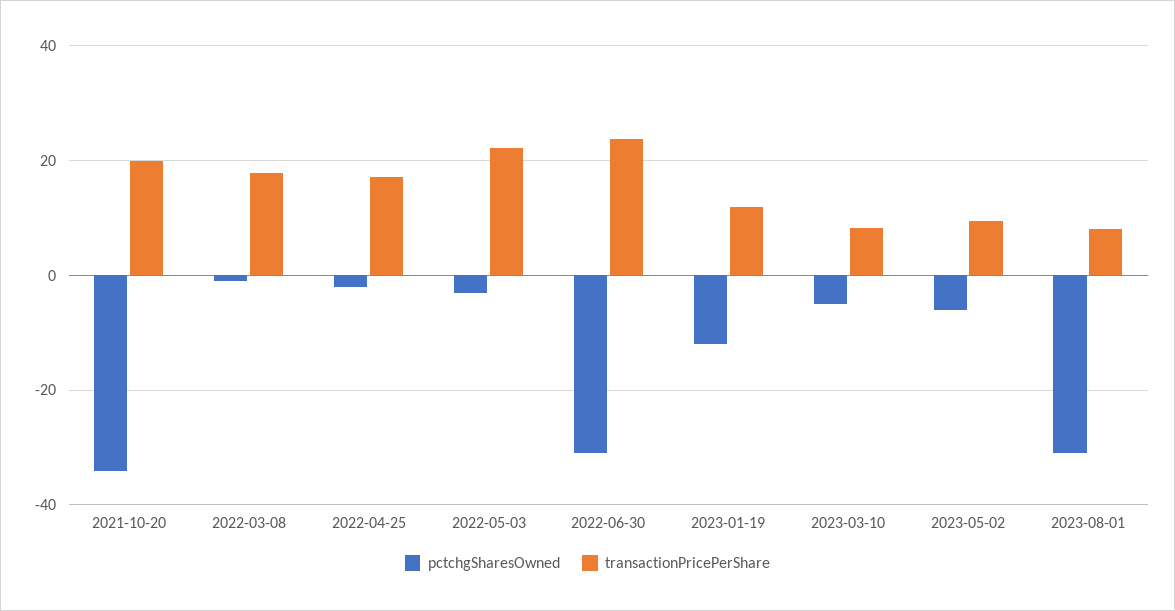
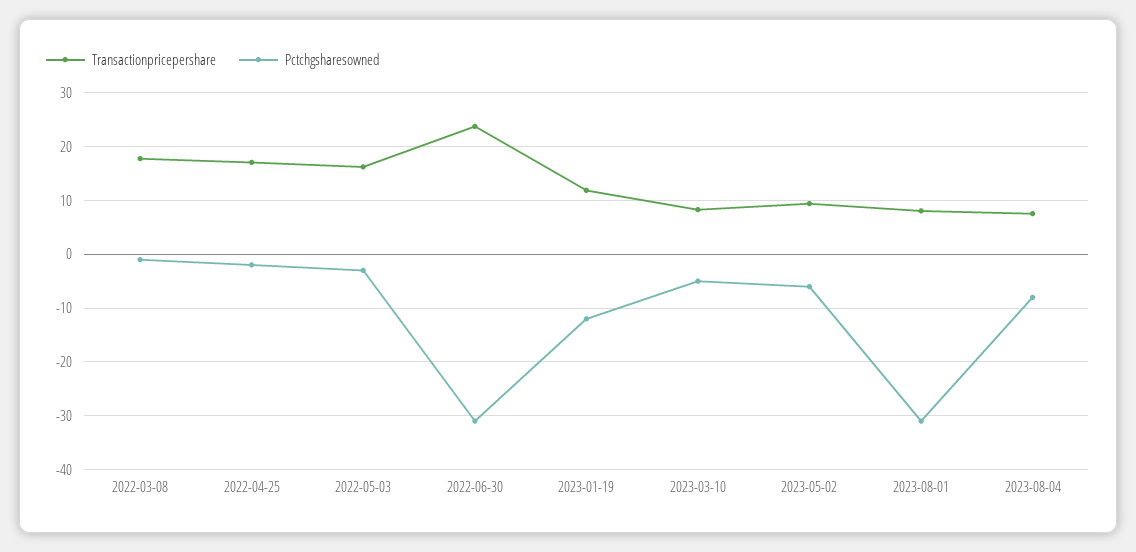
pctchgSharesOwned, 2021-10-20: -34 -> none
transactionPricePerShare, 2021-10-20: 20 -> none
transactionPricePerShare, 2022-05-03: 22 -> 16
transactionPricePerShare, 2023-08-04: none -> 8
pctchgSharesOwned, 2023-08-04: none -> -8

